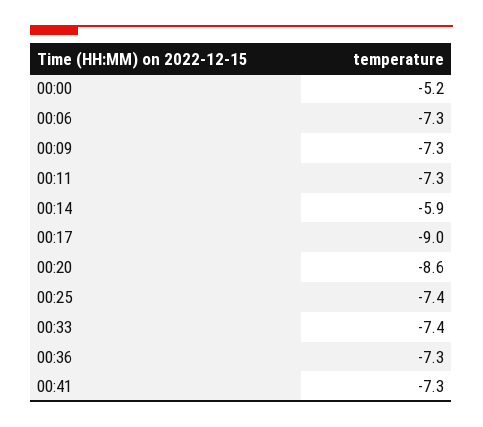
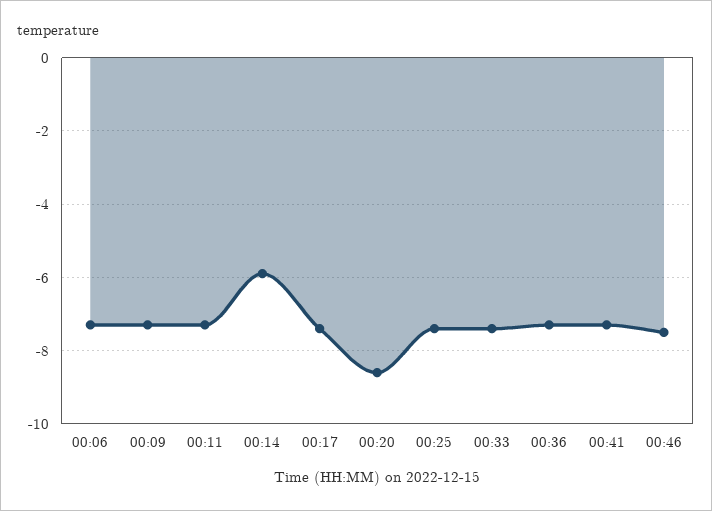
00:00: -5.2 -> none
00:17: -9 -> -7.5
00:46: none -> -7.5

